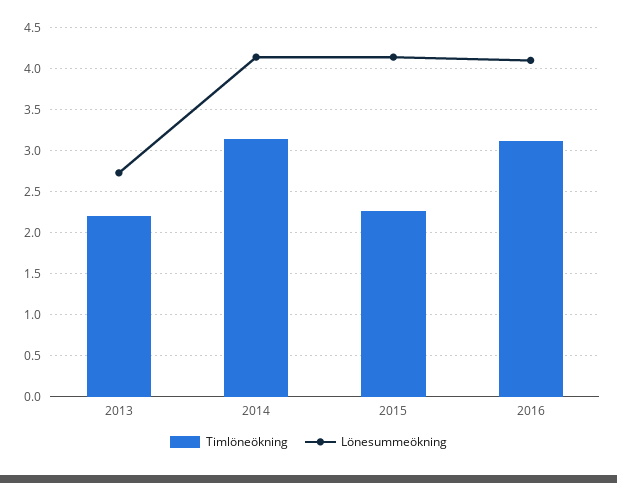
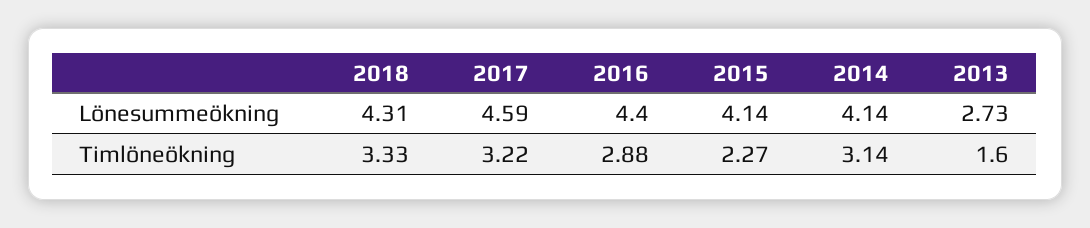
Timlöneökning, 2013: 2.2 -> 1.6
Timlöneökning, 2016: 3.1 -> 2.88
Lönesummeökning, 2016: 4.1 -> 4.4
Lönesummeökning, 2018: none -> 4.31
Lönesummeökning, 2017: none -> 4.59
Timlöneökning, 2018: none -> 3.33
Timlöneökning, 2017: none -> 3.22

